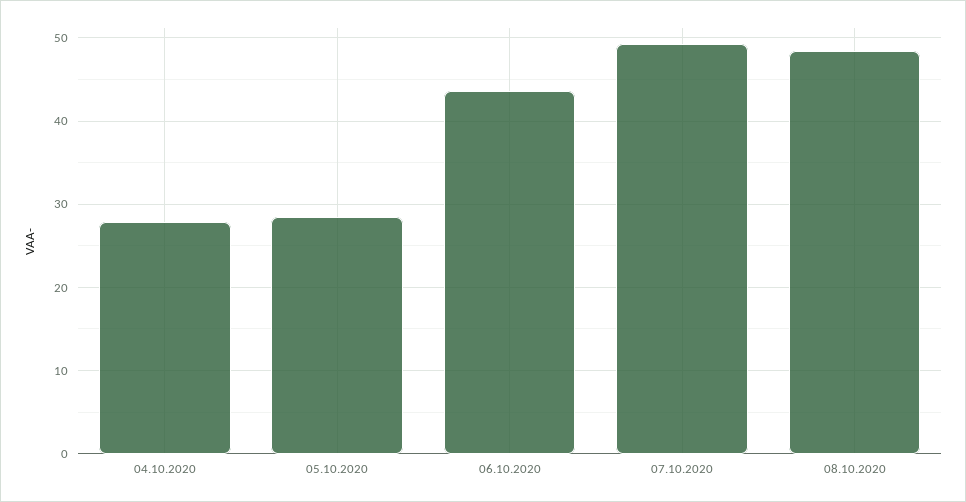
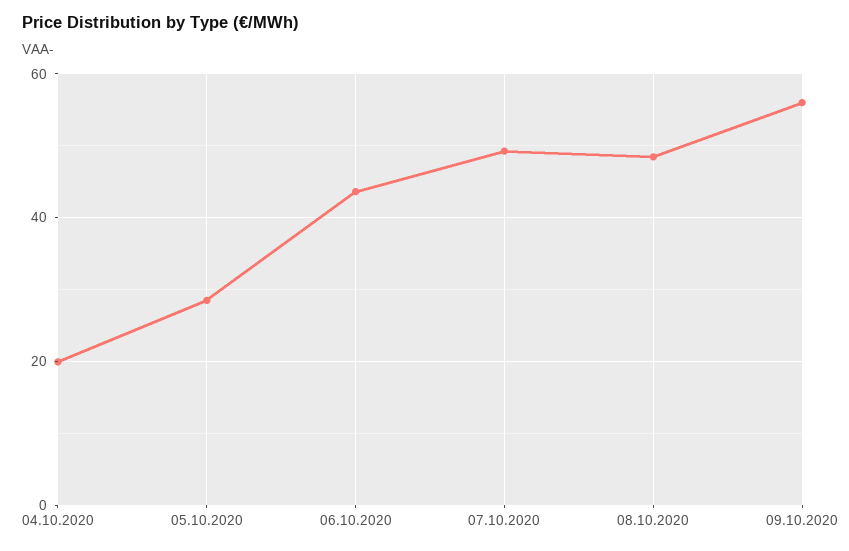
04.10.2020: 28 -> 20
09.10.2020: none -> 56

